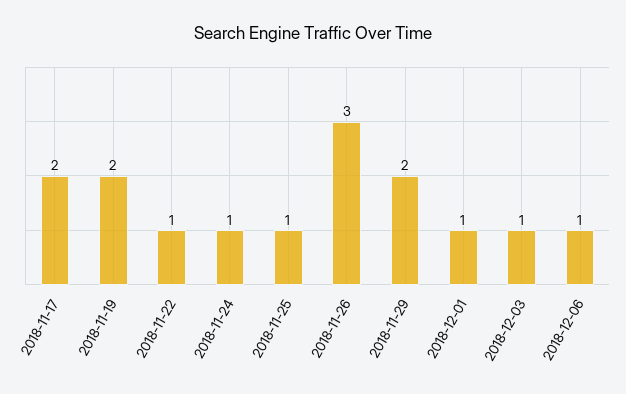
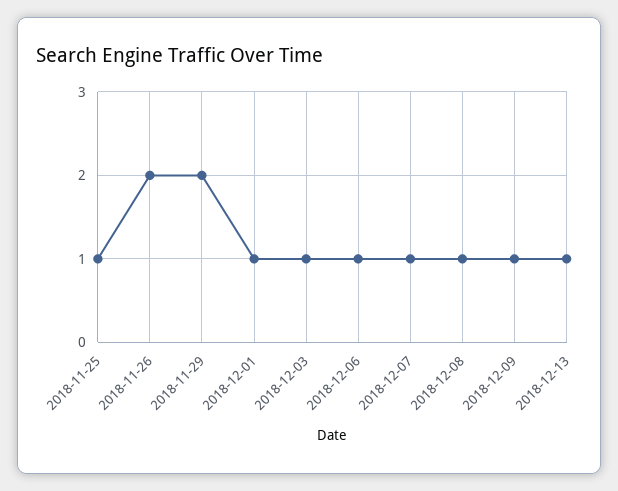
2018-11-17: 2 -> none
2018-11-19: 2 -> none
2018-11-22: 1 -> none
2018-11-24: 1 -> none
2018-11-26: 3 -> 2
2018-12-07: none -> 1
2018-12-08: none -> 1
2018-12-09: none -> 1
2018-12-13: none -> 1

